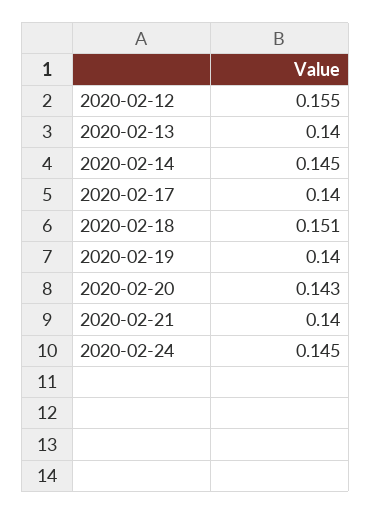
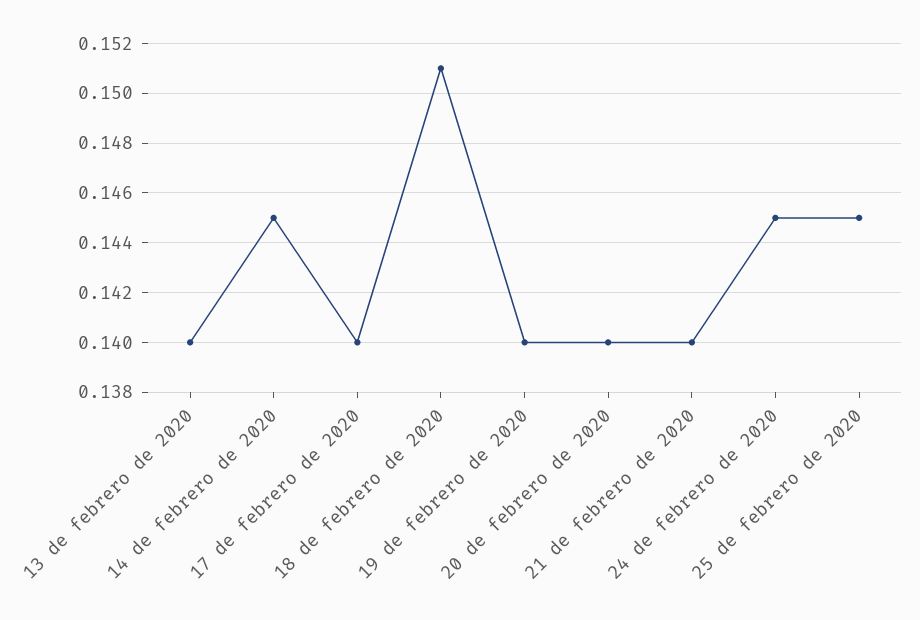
2020-02-12: 0.155 -> none
2020-02-20: 0.143 -> 0.14
25 de febrero de 2020: none -> 0.145

